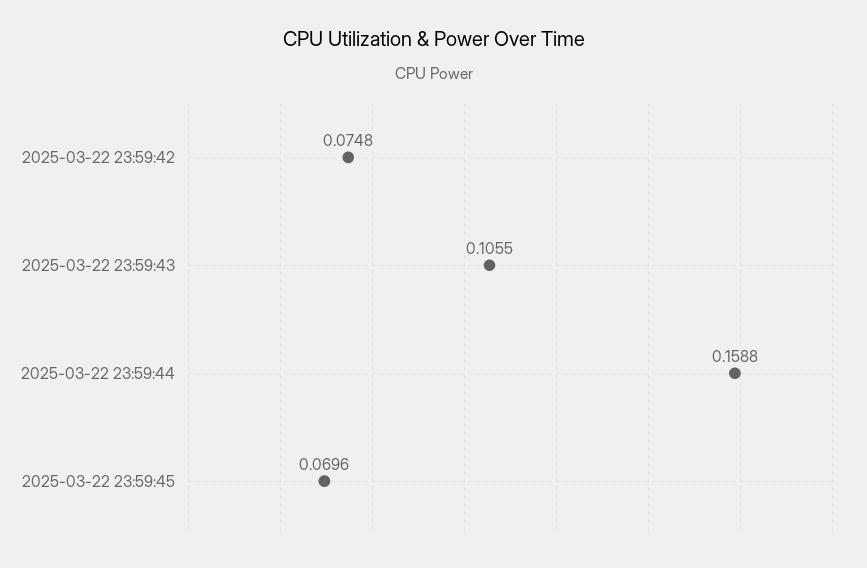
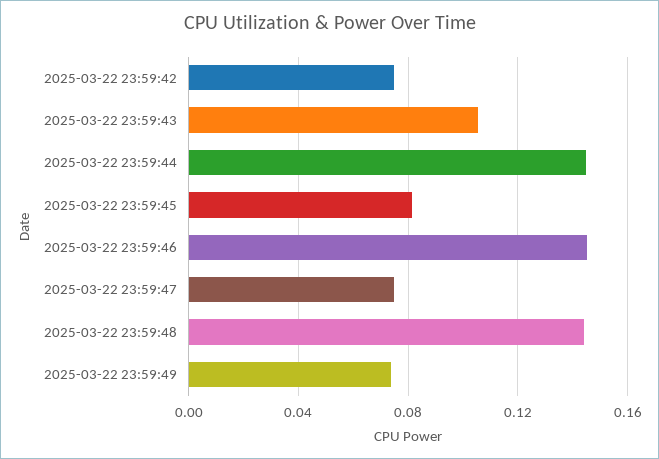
2025-03-22 23:59:44: 0.1588 -> 0.145
2025-03-22 23:59:45: 0.0696 -> 0.08
2025-03-22 23:59:46: none -> 0.145
2025-03-22 23:59:47: none -> 0.075
2025-03-22 23:59:48: none -> 0.145
2025-03-22 23:59:49: none -> 0.075

